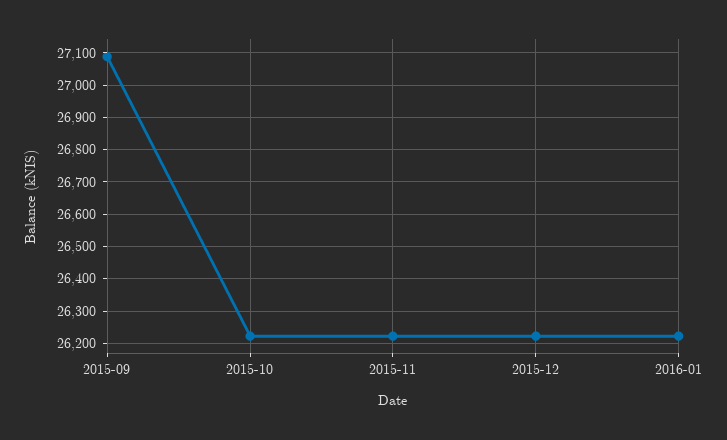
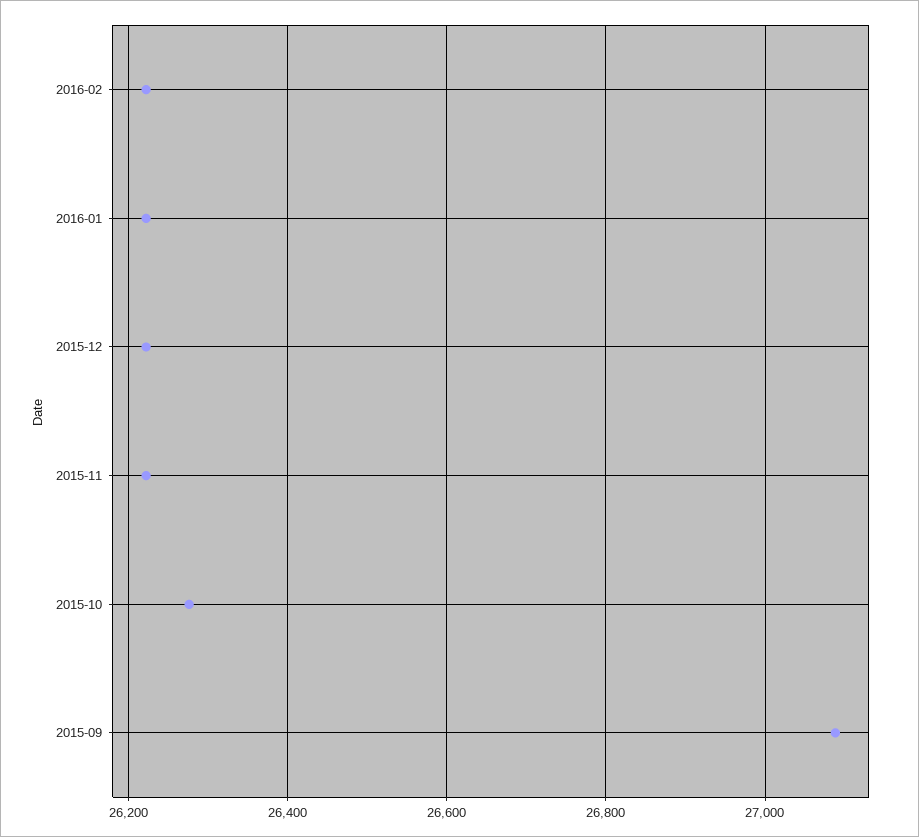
2015-10: 26220 -> 26280
2016-02: none -> 26220

